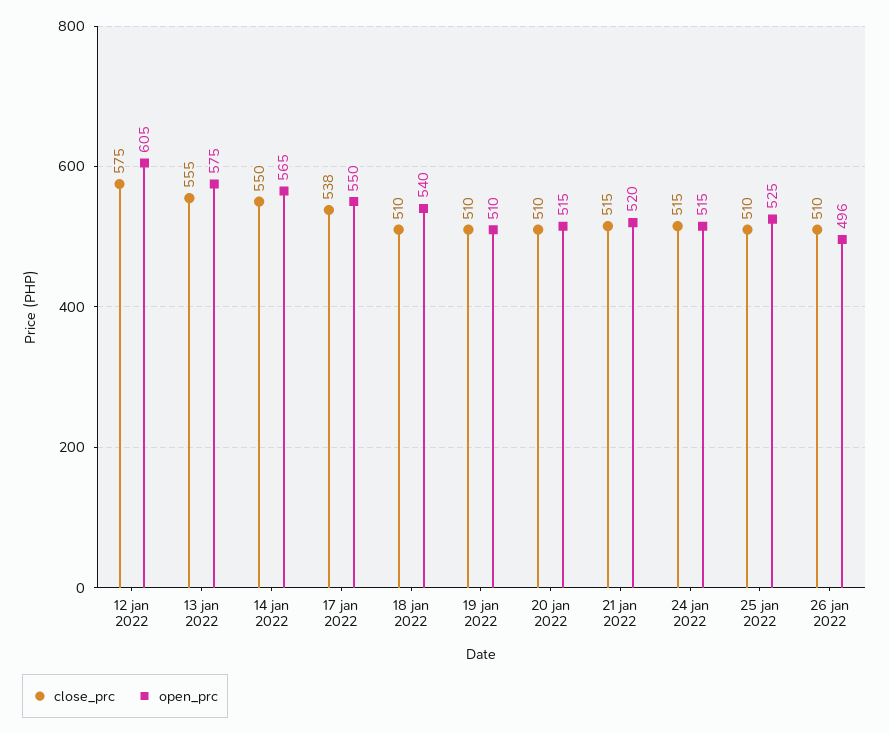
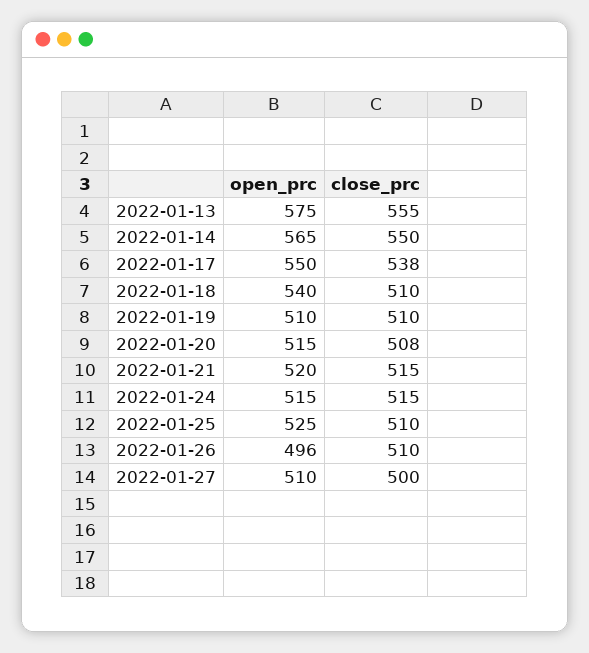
close_prc, 12 jan 2022: 575 -> none
open_prc, 12 jan 2022: 605 -> none
close_prc, 20 jan 2022: 510 -> 508
open_prc, 2022-01-27: none -> 510
close_prc, 2022-01-27: none -> 500

